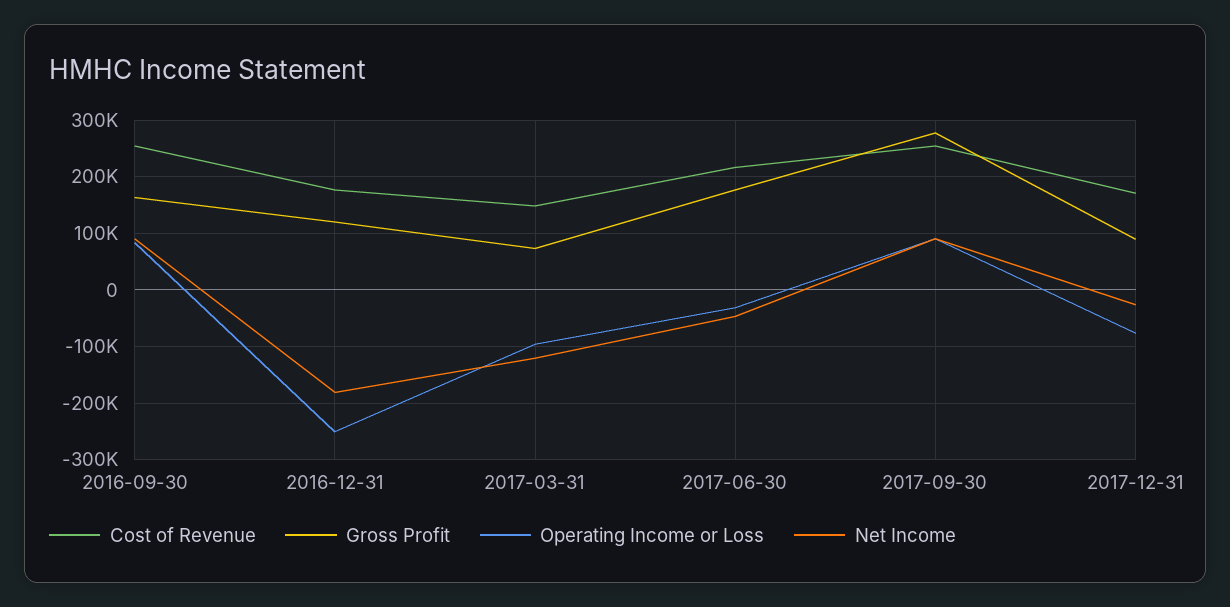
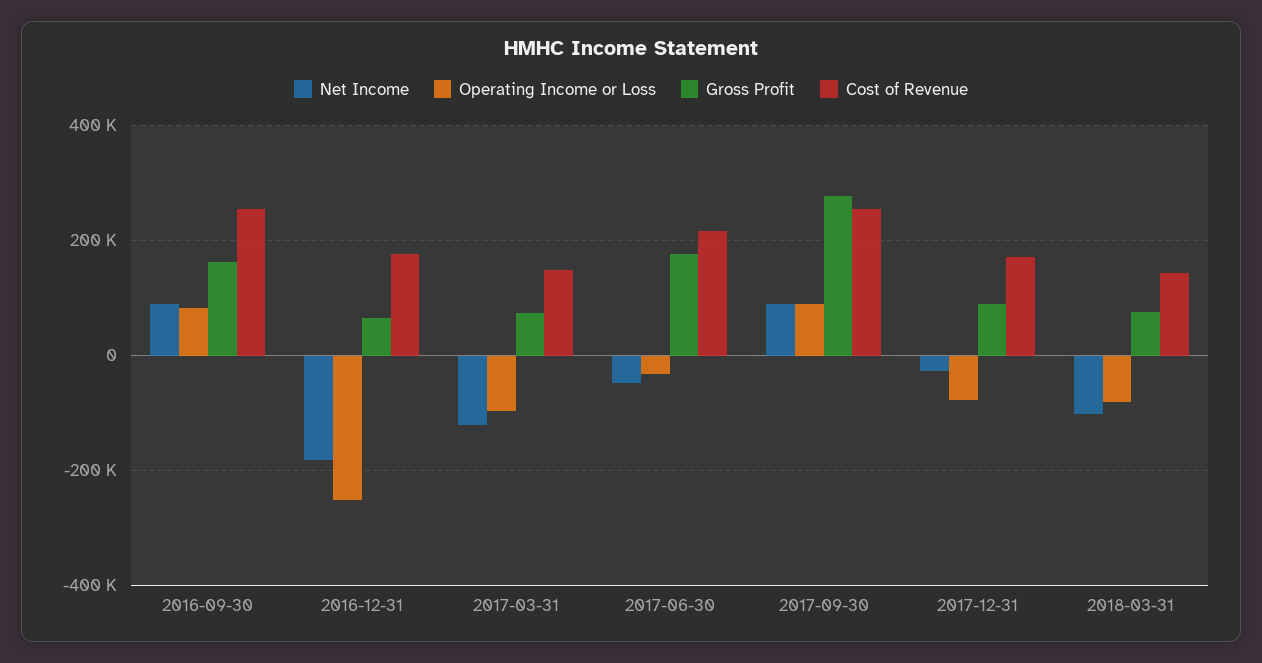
Gross Profit, 2016-12-31: 120000 -> 60000
Net Income, 2018-03-31: none -> -100000
Operating Income or Loss, 2018-03-31: none -> -80000
Gross Profit, 2018-03-31: none -> 80000
Cost of Revenue, 2018-03-31: none -> 140000

